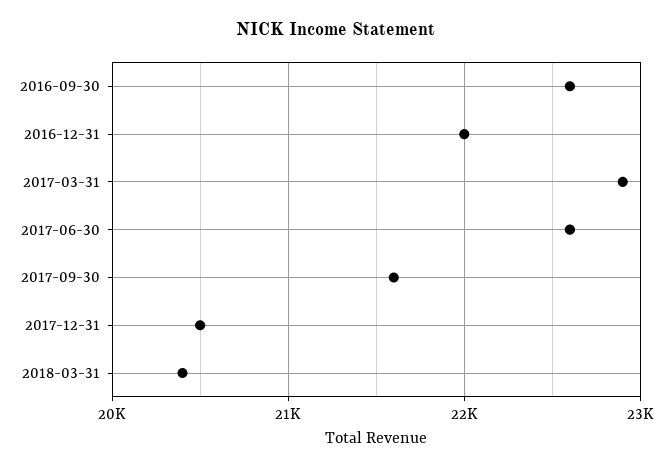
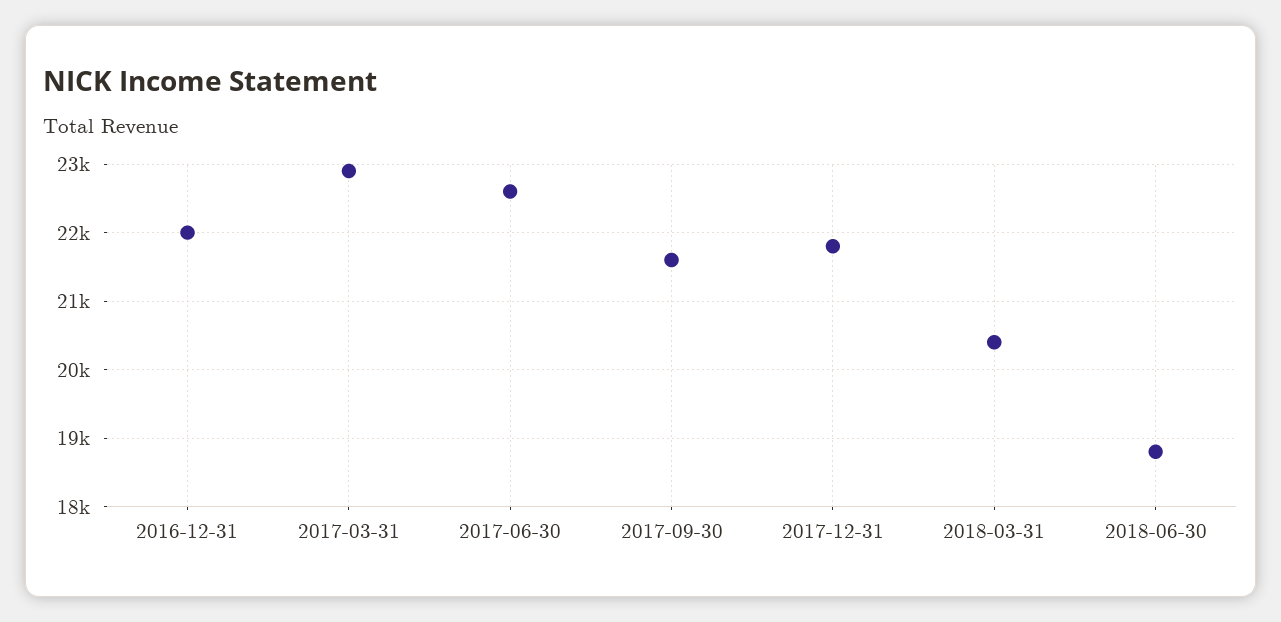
2016-09-30: 22600 -> none
2017-12-31: 20500 -> 21800
2018-06-30: none -> 18800

